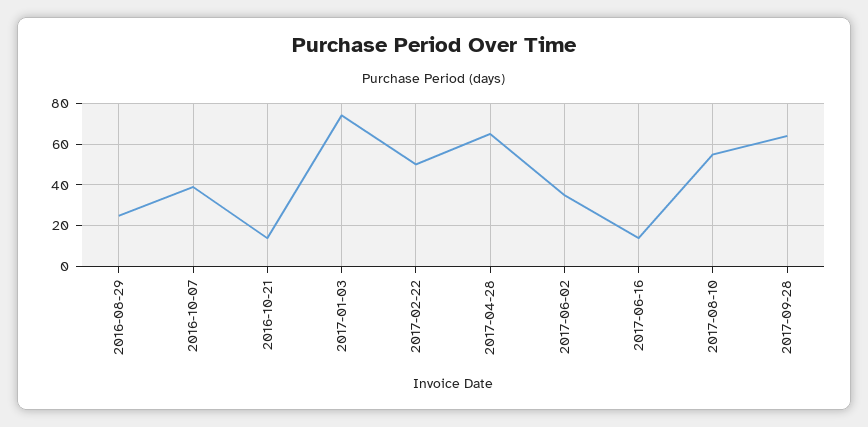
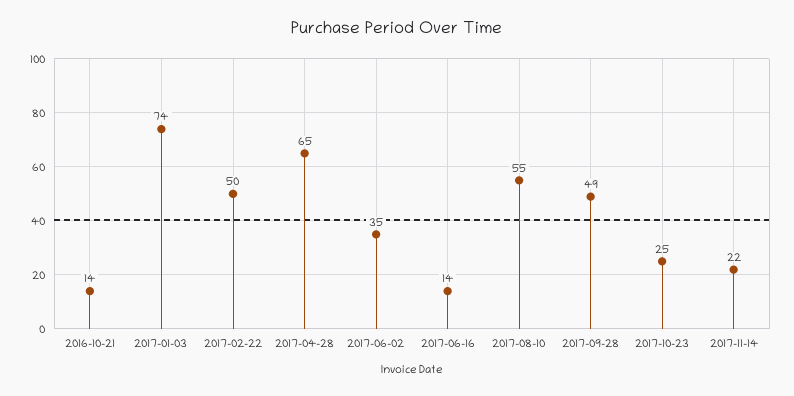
2016-08-29: 25 -> none
2016-10-07: 40 -> none
2017-09-28: 65 -> 49
2017-10-23: none -> 25
2017-11-14: none -> 22

